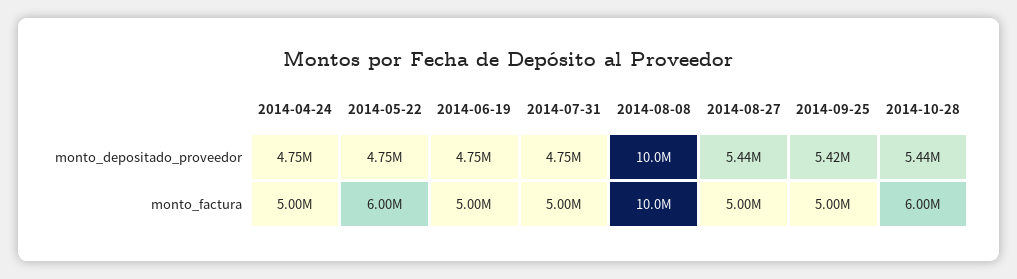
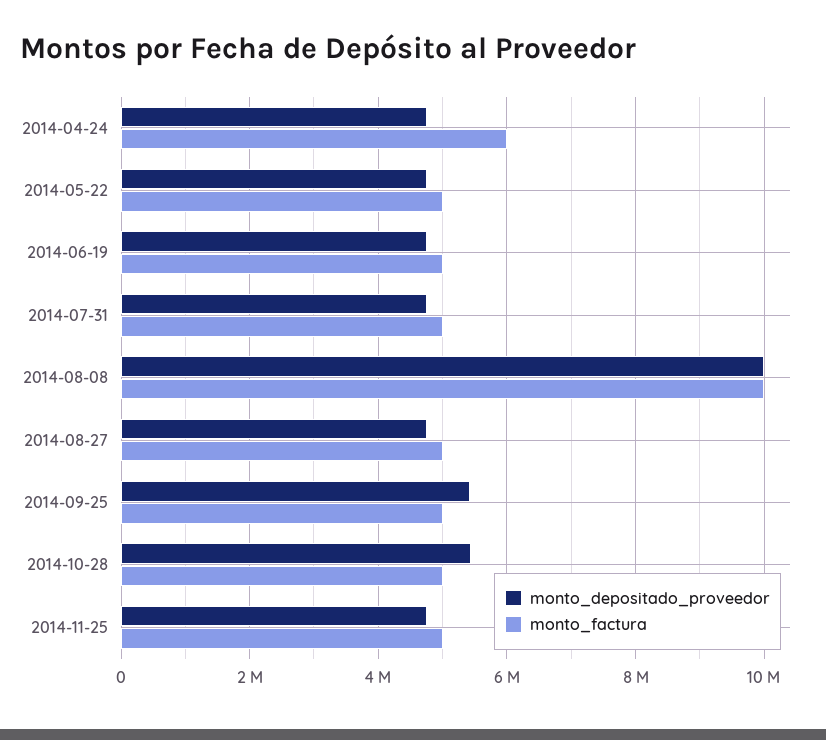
monto_depositado_proveedor, 2014-08-27: 5440000 -> 4800000
monto_factura, 2014-04-24: 5000000 -> 6000000
monto_factura, 2014-05-22: 6000000 -> 5000000
monto_factura, 2014-10-28: 6000000 -> 5000000
monto_depositado_proveedor, 2014-11-25: none -> 4800000
monto_factura, 2014-11-25: none -> 5000000

